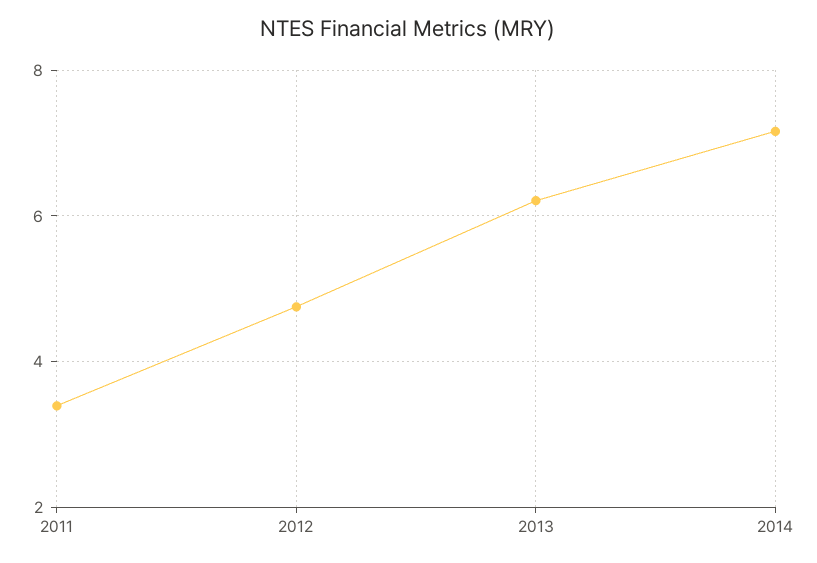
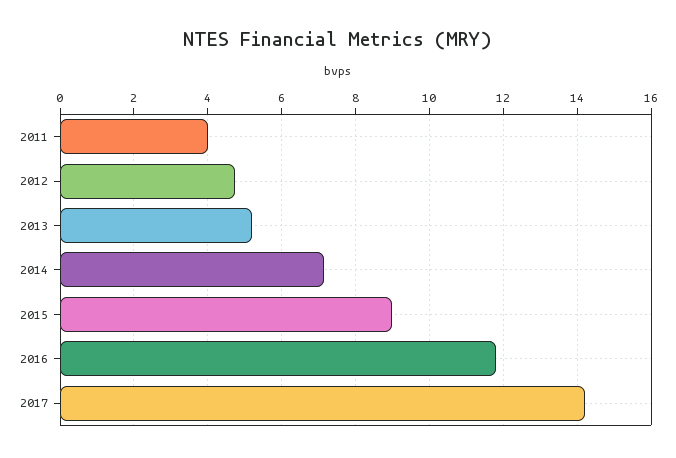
2011: 3.4 -> 4
2013: 6.2 -> 5.2
2015: none -> 9
2016: none -> 11.8
2017: none -> 14.2

